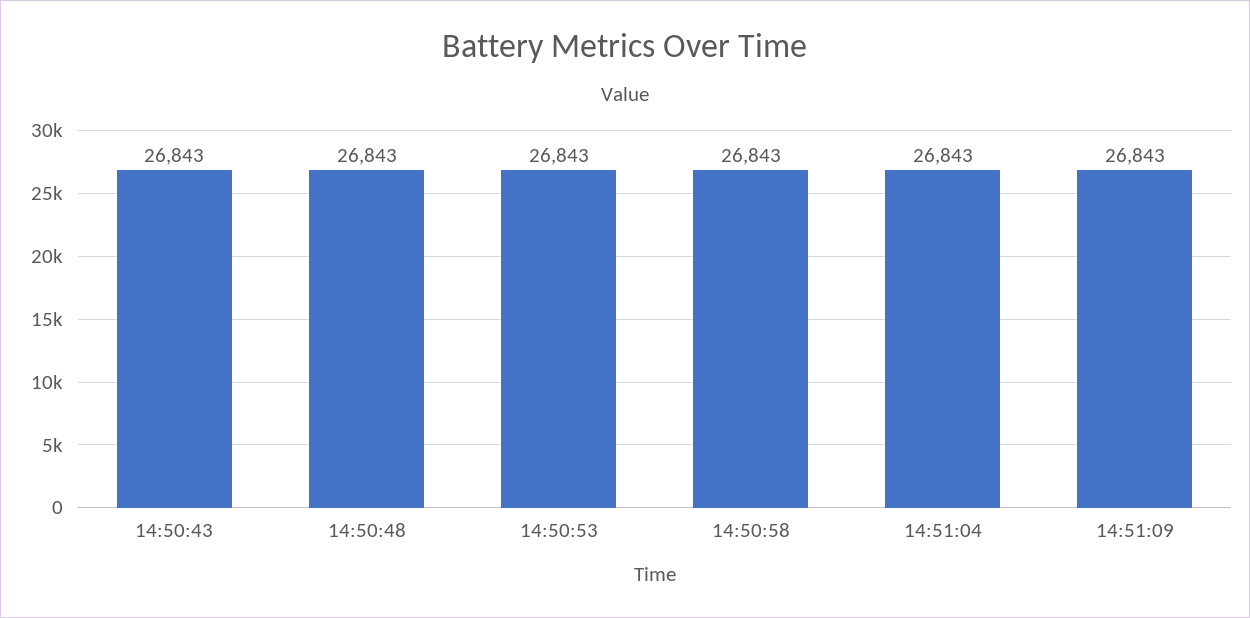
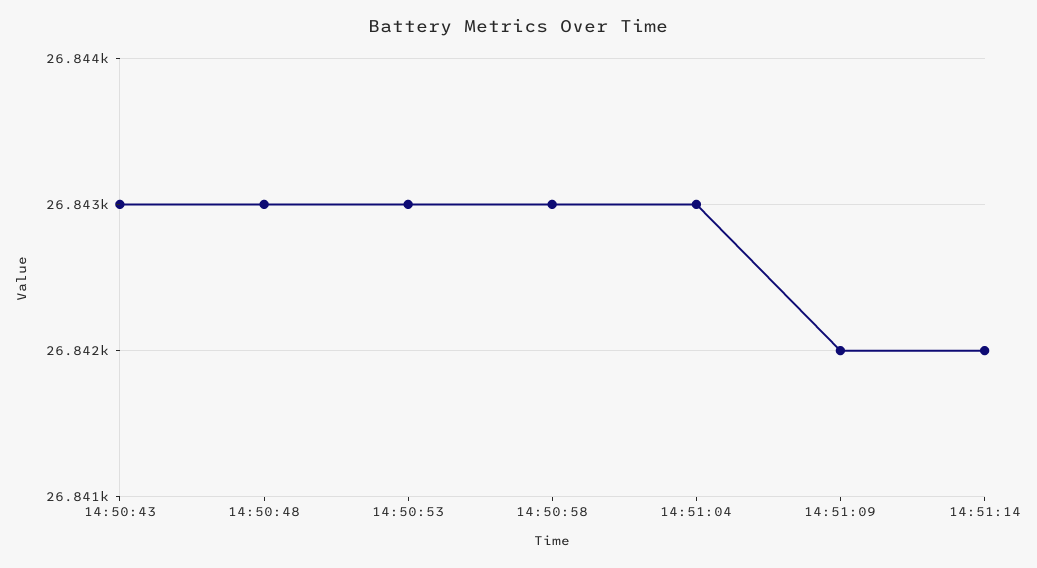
14:51:09: 26843 -> 26842
14:51:14: none -> 26842

